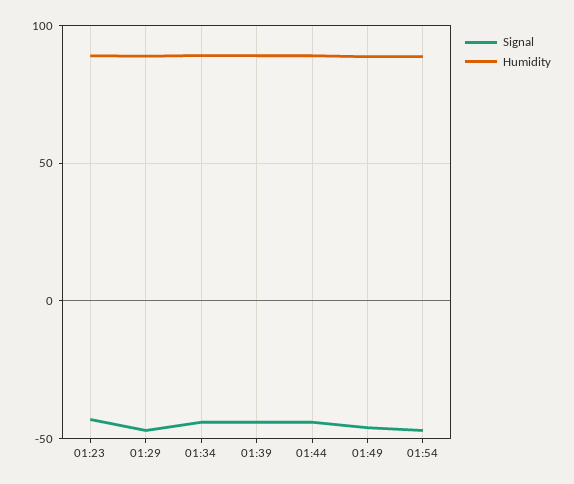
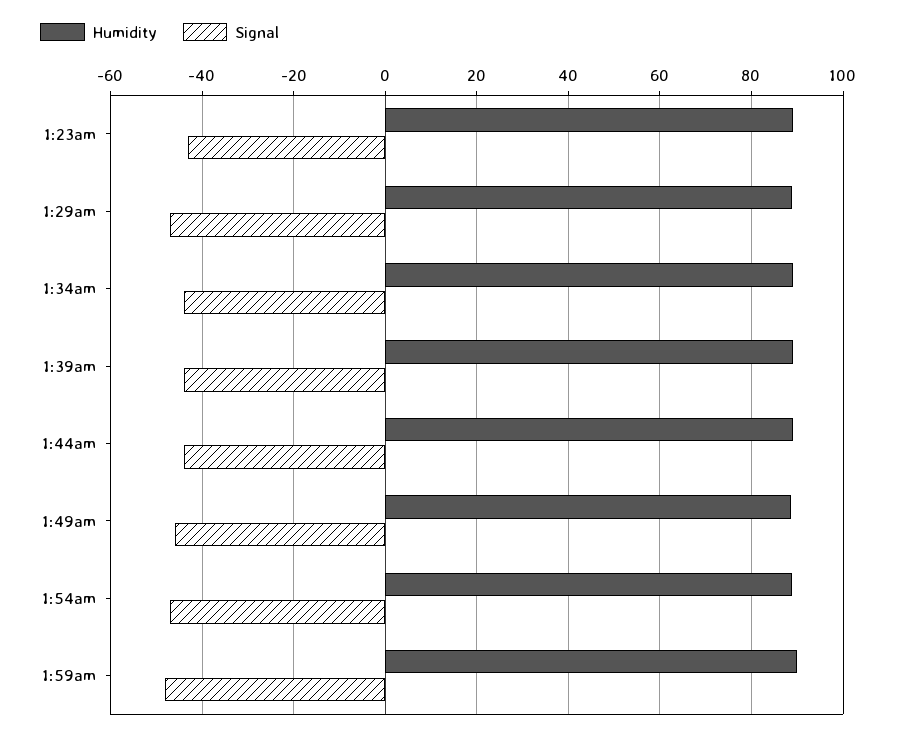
Humidity, 1:59am: none -> 90
Signal, 1:59am: none -> -48

